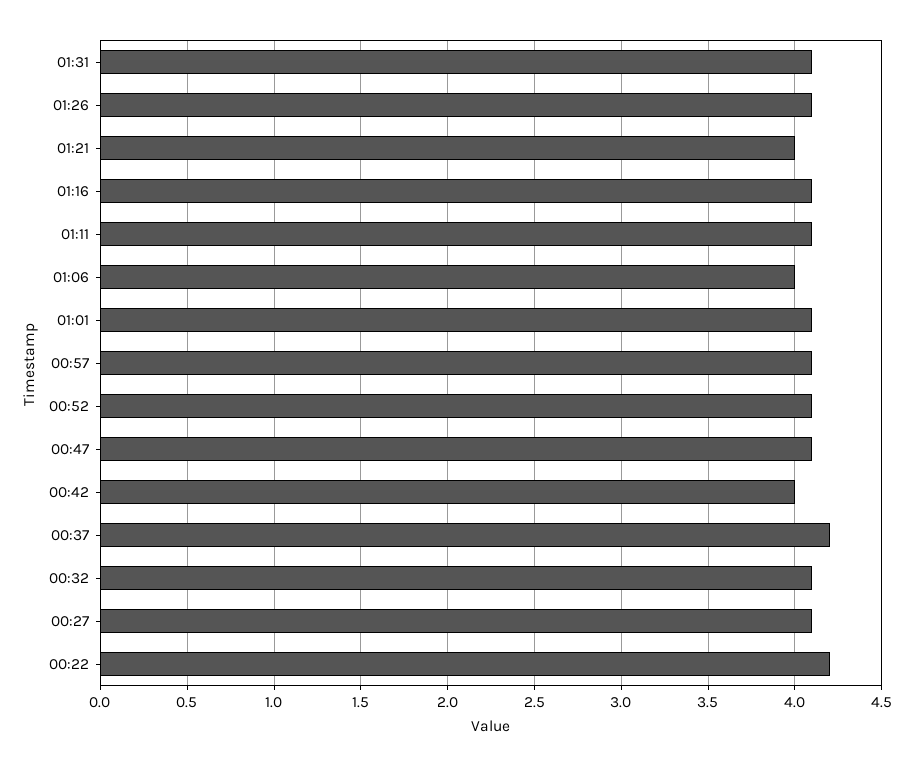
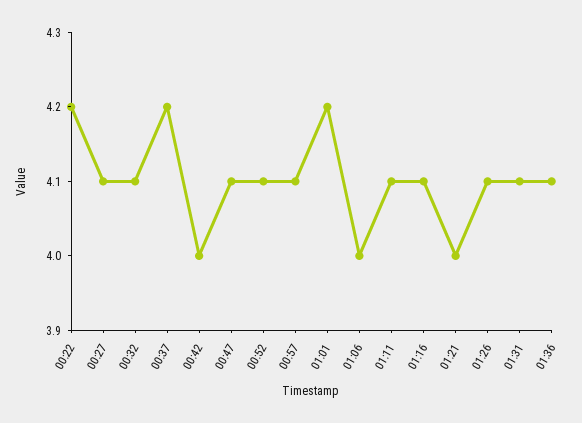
01:01: 4.1 -> 4.2
01:36: none -> 4.1

